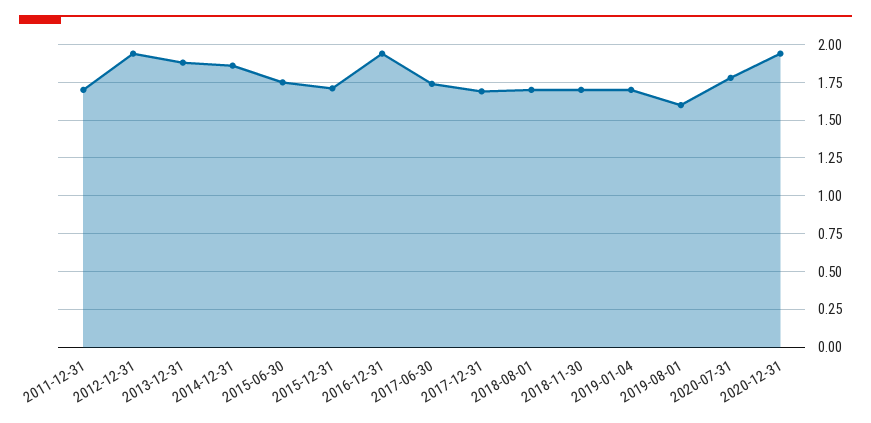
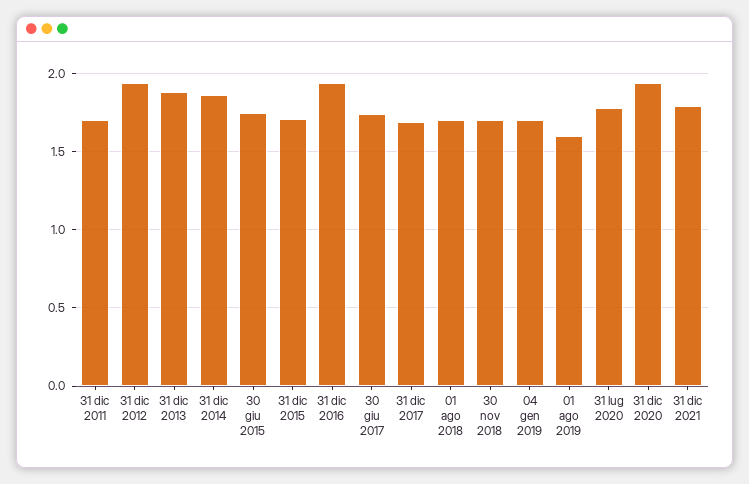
31 dic 2021: none -> 1.8

